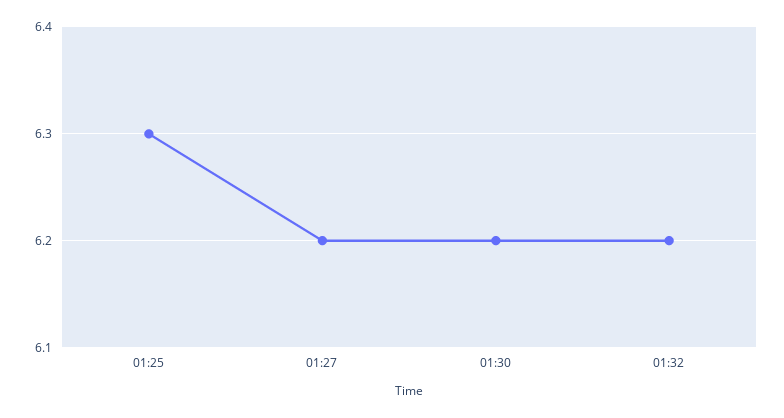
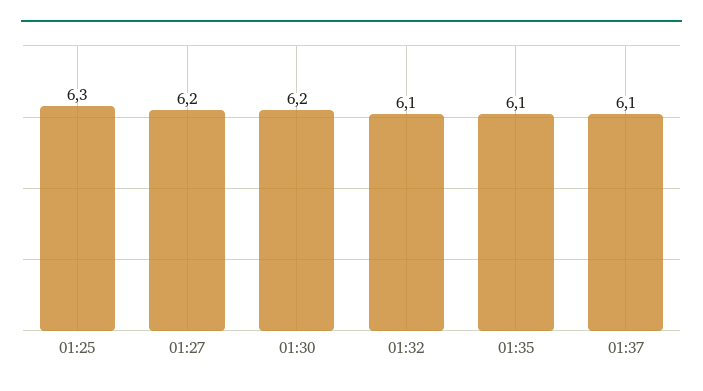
01:32: 6.2 -> 6.1
01:35: none -> 6.1
01:37: none -> 6.1

